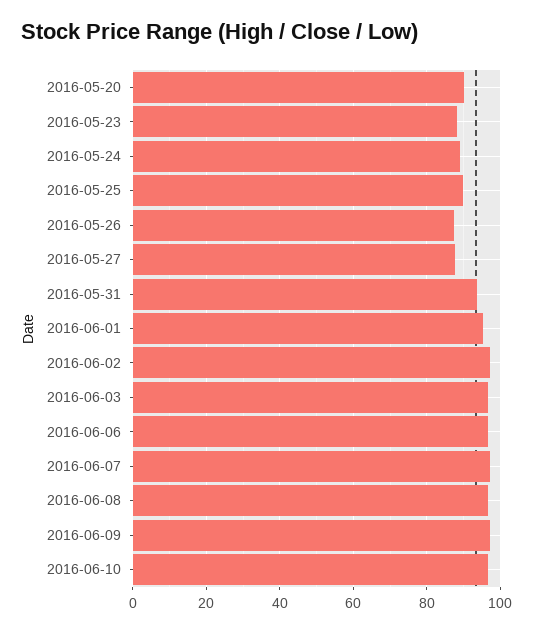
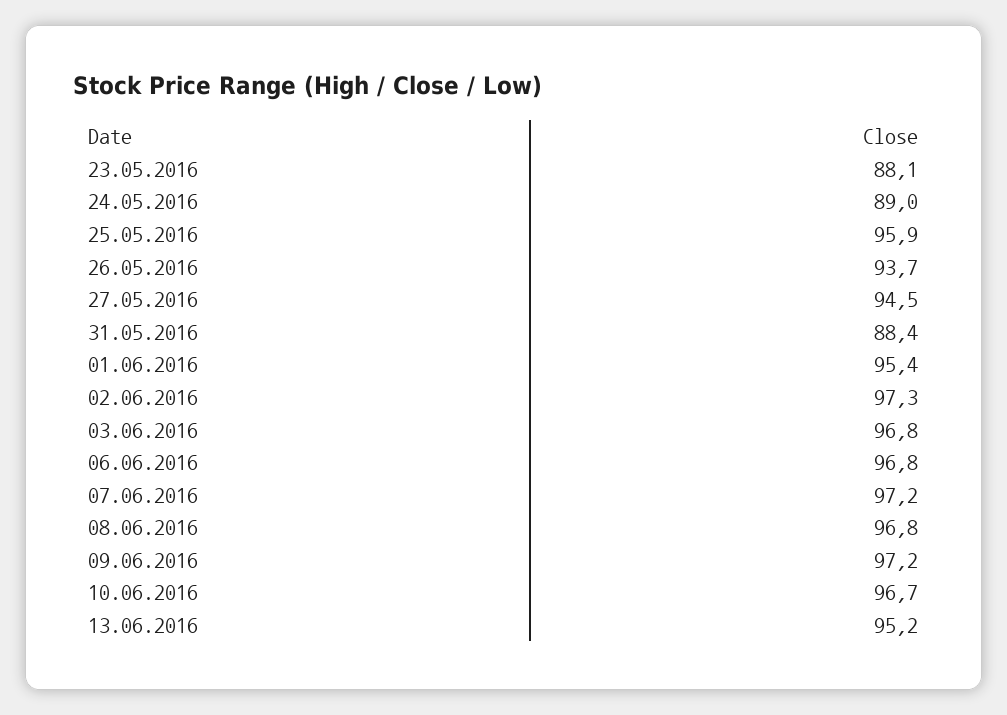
2016-05-20: 90 -> none
2016-05-25: 90 -> 95.9
2016-05-26: 88 -> 93.7
2016-05-27: 88 -> 94.5
2016-05-31: 94 -> 88.4
13.06.2016: none -> 95.2

